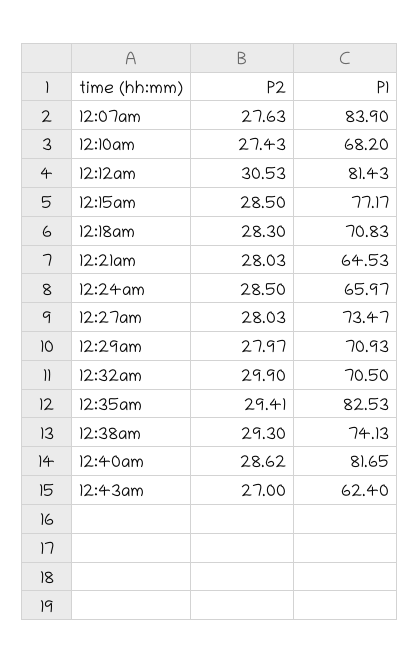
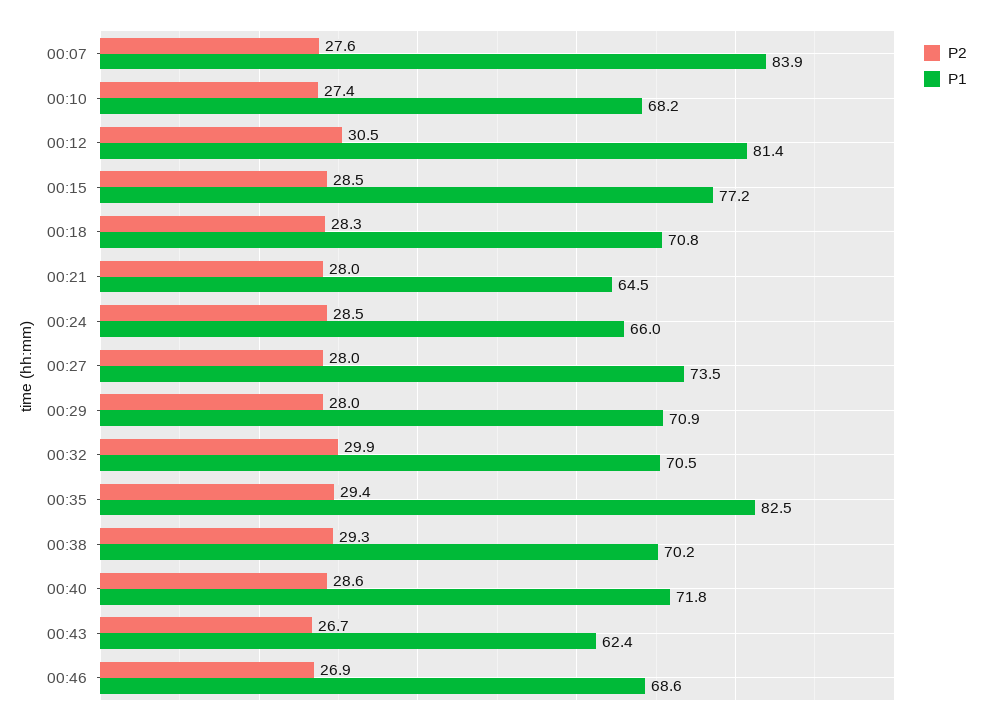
P1, 12:38am: 74.13 -> 70.2
P1, 12:40am: 81.65 -> 71.8
P2, 12:43am: 27 -> 26.7
P2, 00:46: none -> 26.9
P1, 00:46: none -> 68.6

